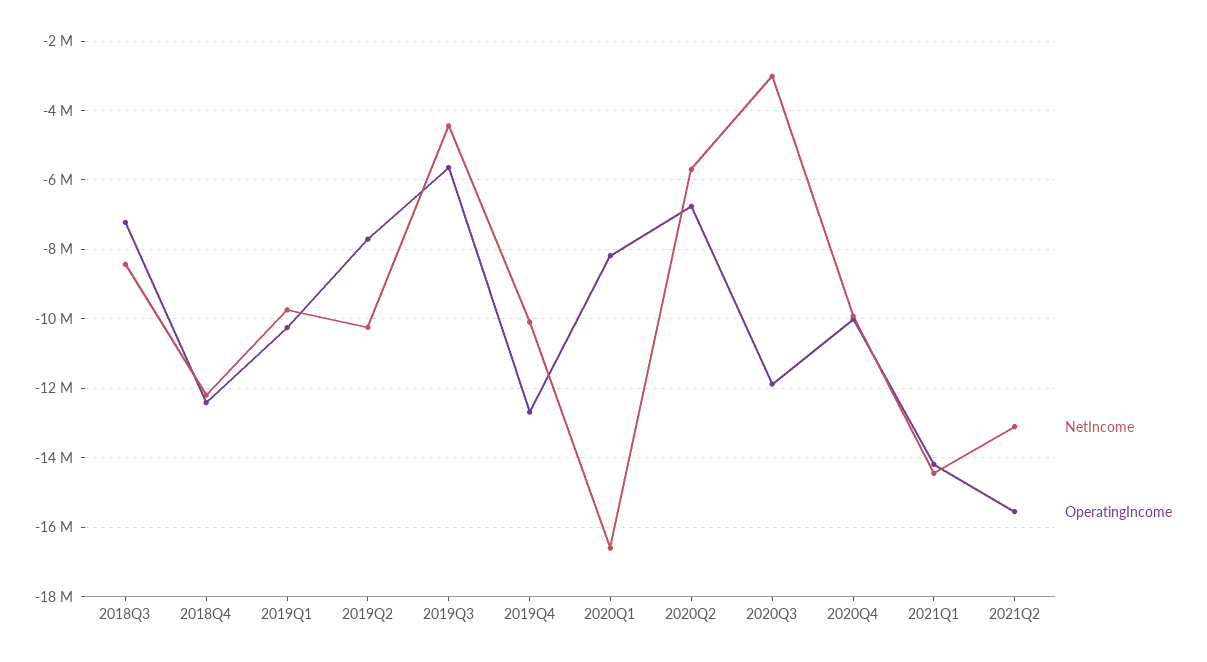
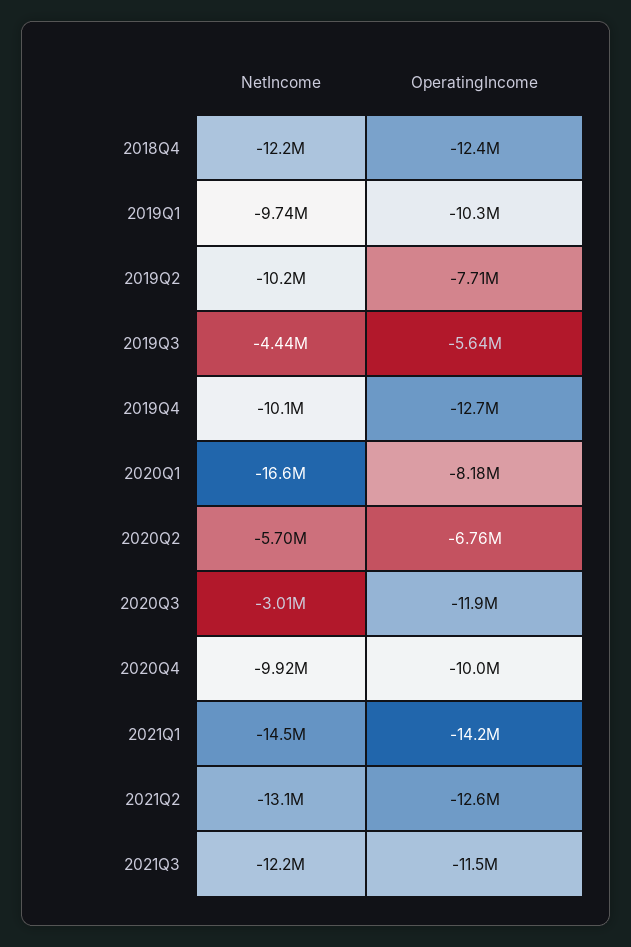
NetIncome, 2018Q3: -8400000 -> none
OperatingIncome, 2018Q3: -7200000 -> none
OperatingIncome, 2021Q2: -15600000 -> -12600000
NetIncome, 2021Q3: none -> -12200000
OperatingIncome, 2021Q3: none -> -11500000

